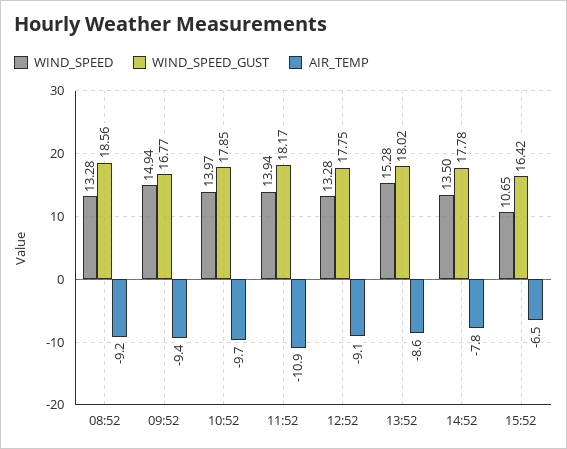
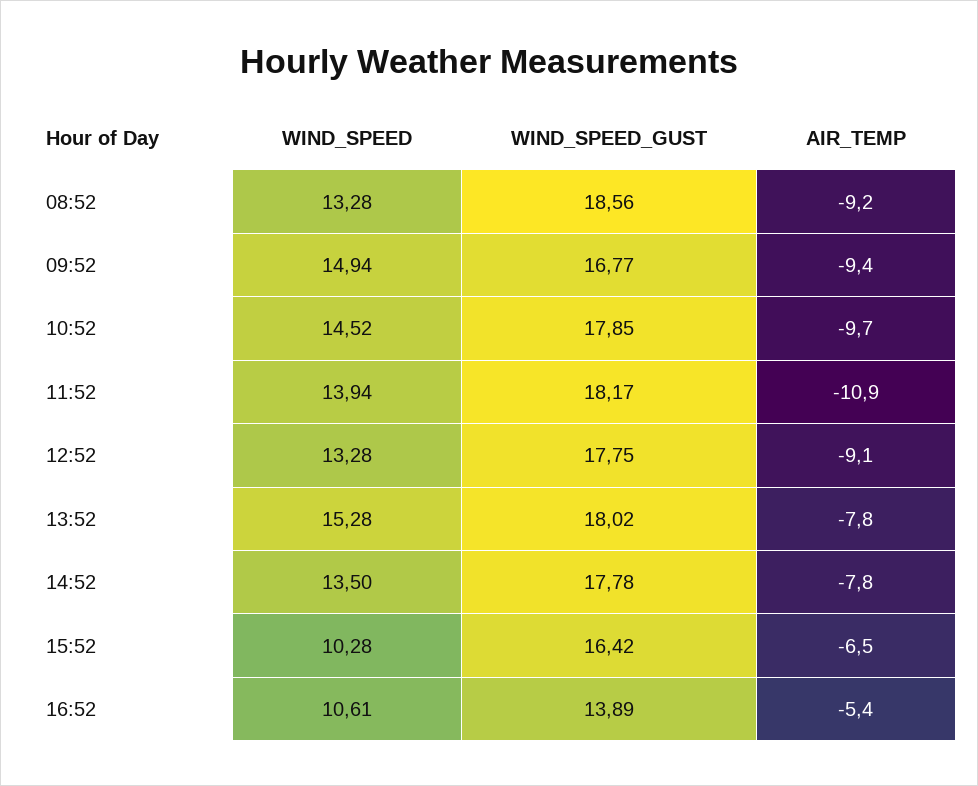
WIND_SPEED, 10:52: 13.97 -> 14.52
AIR_TEMP, 13:52: -8.6 -> -7.8
WIND_SPEED, 15:52: 10.65 -> 10.28
WIND_SPEED, 16:52: none -> 10.61
WIND_SPEED_GUST, 16:52: none -> 13.89
AIR_TEMP, 16:52: none -> -5.4

